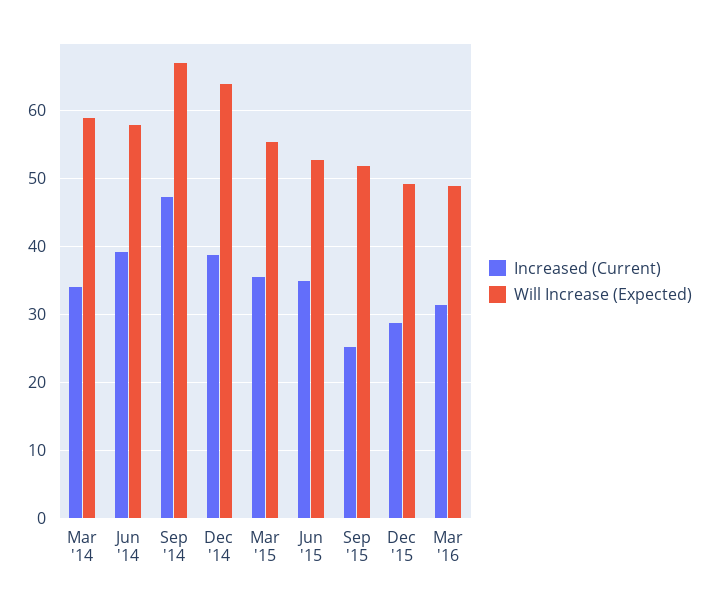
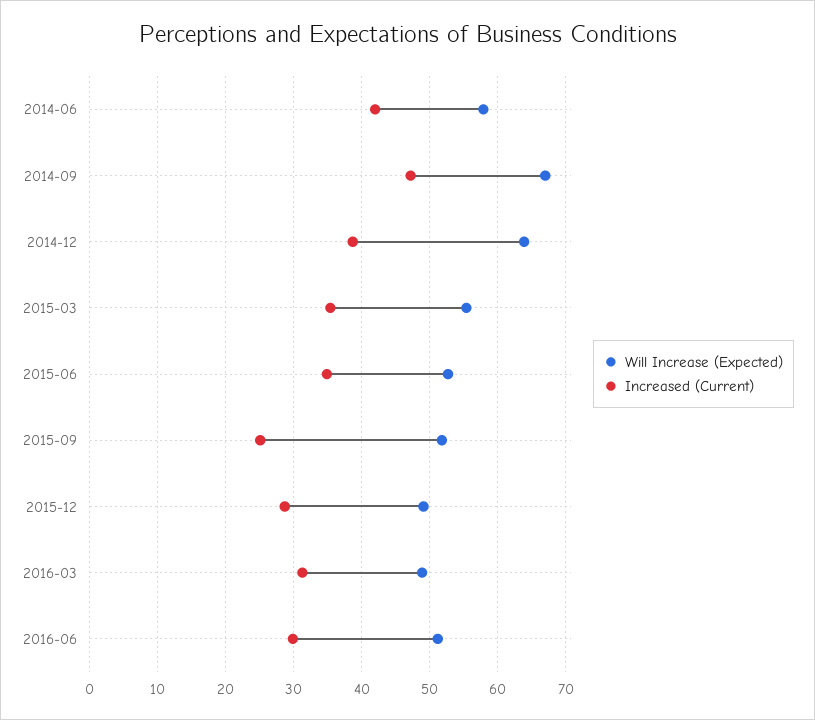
Increased (Current), Mar '14: 34 -> none
Will Increase (Expected), Mar '14: 59 -> none
Increased (Current), Jun '14: 39 -> 42
Will Increase (Expected), 2016-06: none -> 51
Increased (Current), 2016-06: none -> 30

